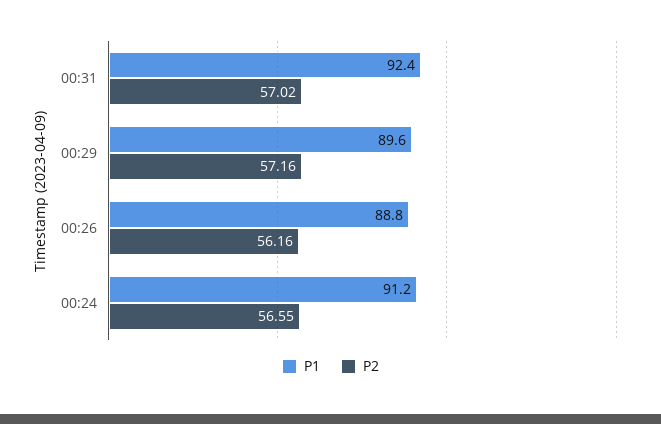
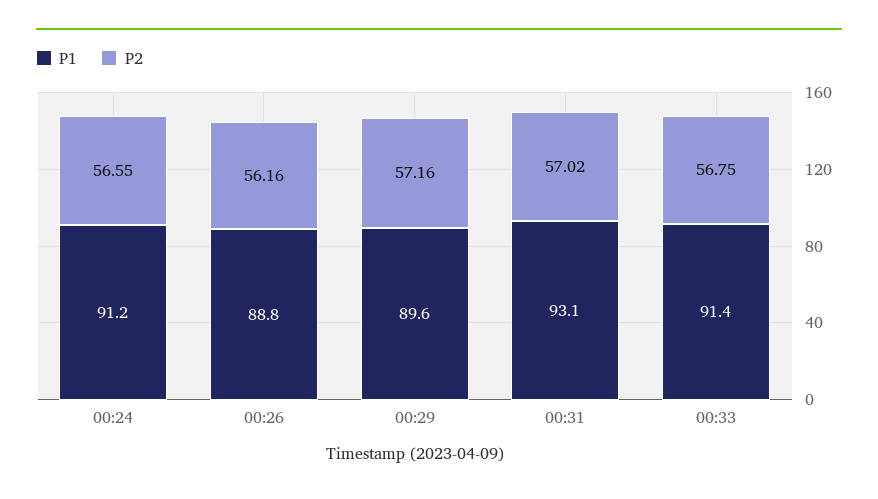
P1, 00:31: 92.4 -> 93.1
P1, 00:33: none -> 91.4
P2, 00:33: none -> 56.75

